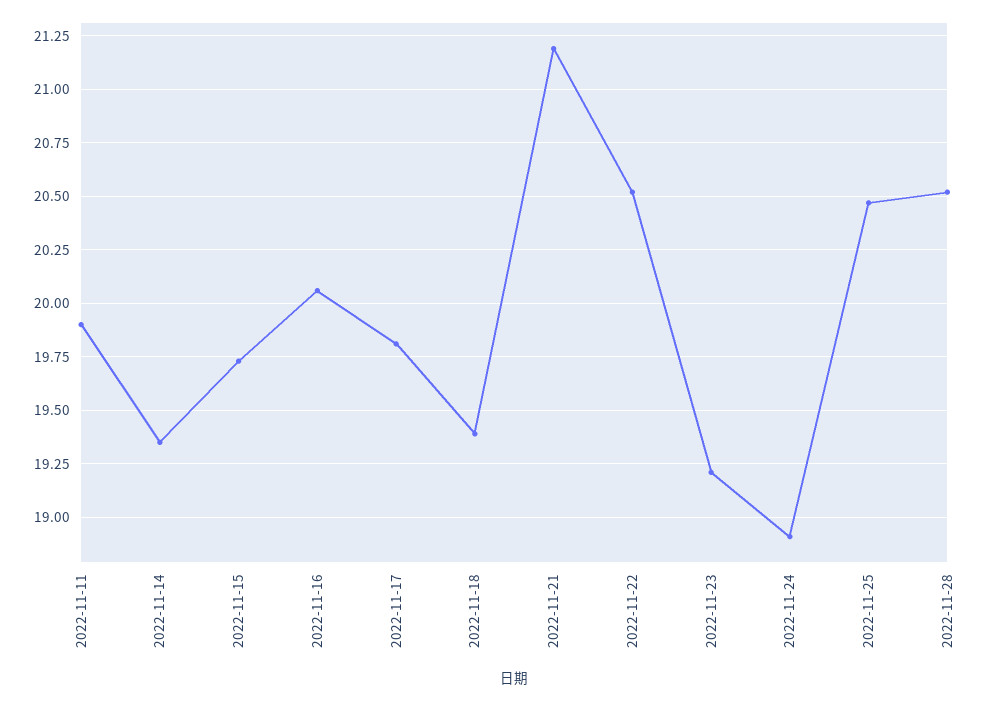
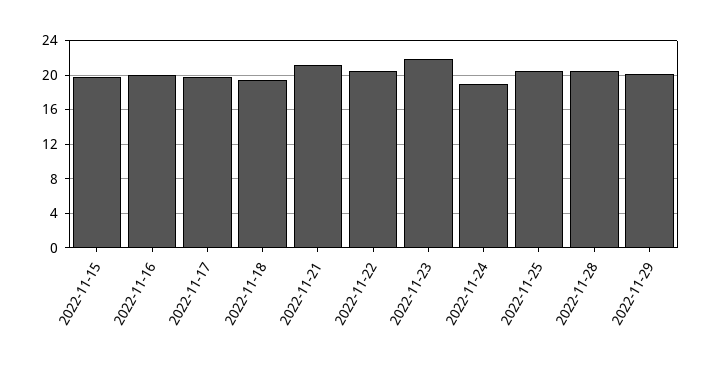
2022-11-11: 19.9 -> none
2022-11-14: 19.35 -> none
2022-11-23: 19.2 -> 22
2022-11-29: none -> 20

